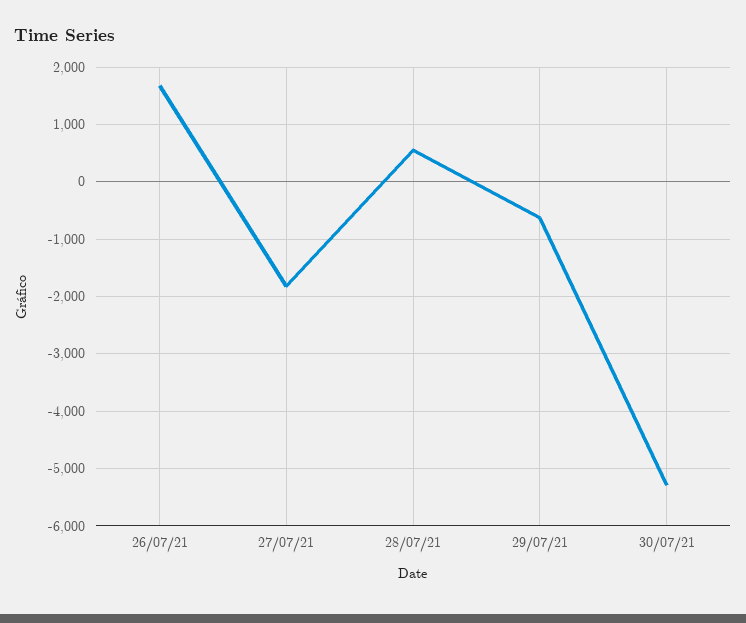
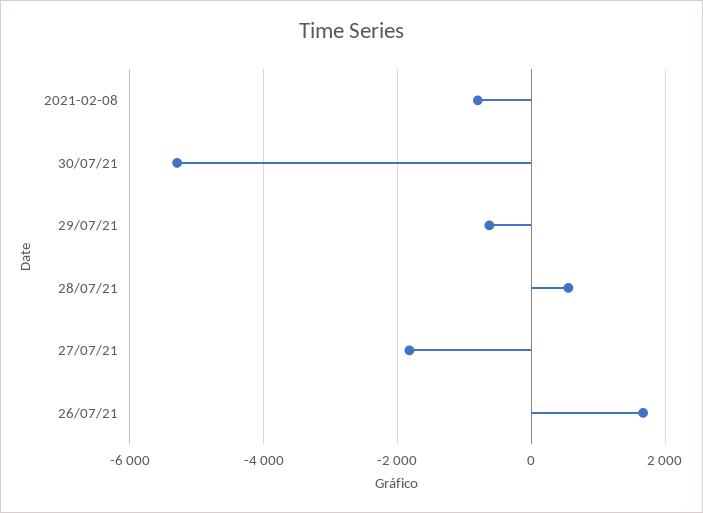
2021-02-08: none -> -800

